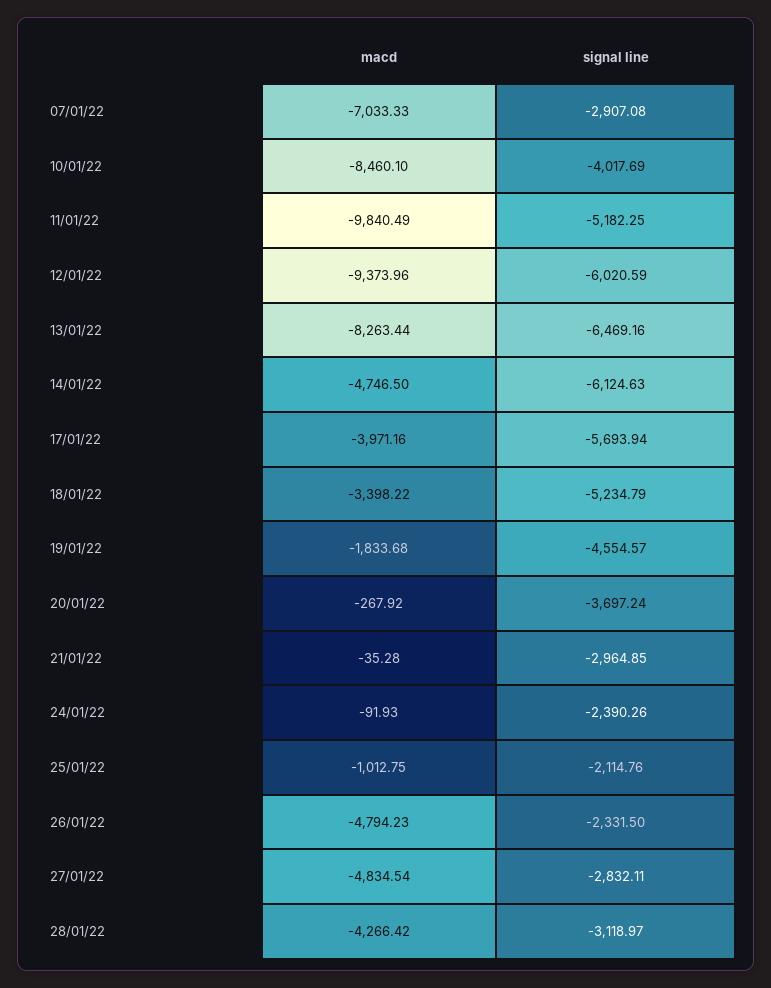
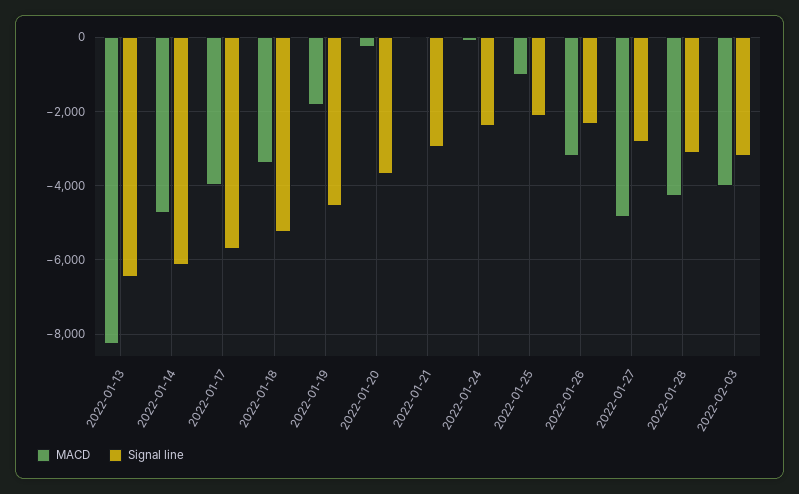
macd, 07/01/22: -7033.33 -> none
signal line, 07/01/22: -2907.08 -> none
macd, 10/01/22: -8460.1 -> none
signal line, 10/01/22: -4017.69 -> none
macd, 11/01/22: -9840.49 -> none
signal line, 11/01/22: -5182.25 -> none
macd, 12/01/22: -9373.96 -> none
signal line, 12/01/22: -6020.59 -> none
macd, 26/01/22: -4794.23 -> -3200
macd, 2022-02-03: none -> -4000
signal line, 2022-02-03: none -> -3200

